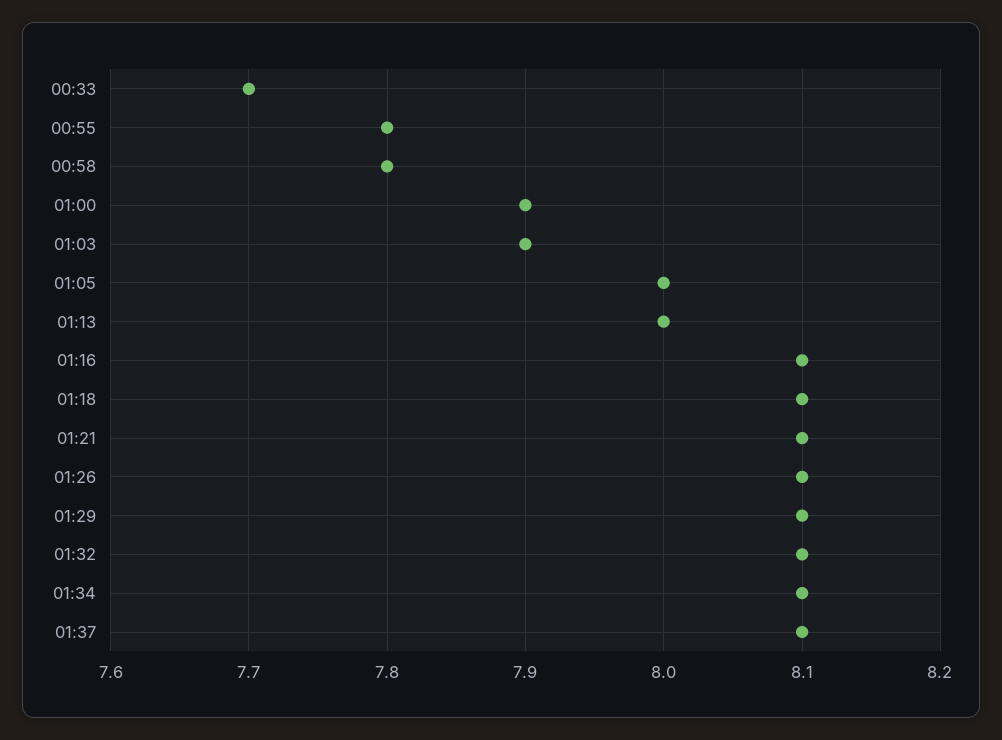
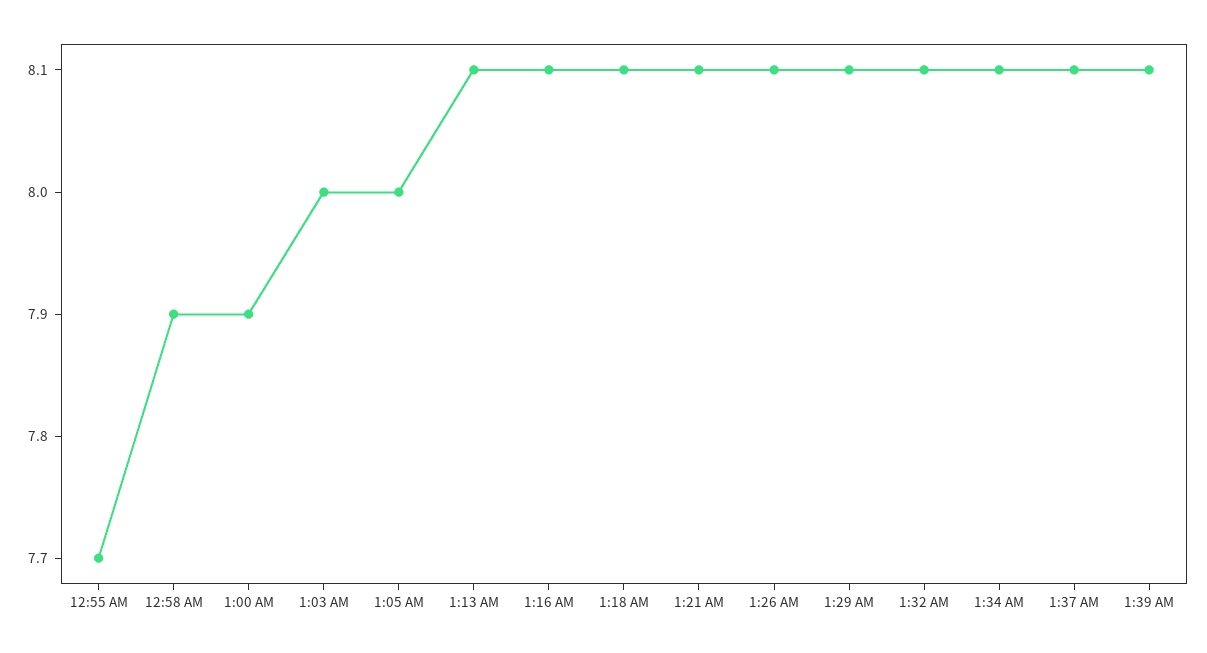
00:33: 7.7 -> none
00:55: 7.8 -> 7.7
00:58: 7.8 -> 7.9
01:03: 7.9 -> 8
01:13: 8 -> 8.1
1:39 AM: none -> 8.1

